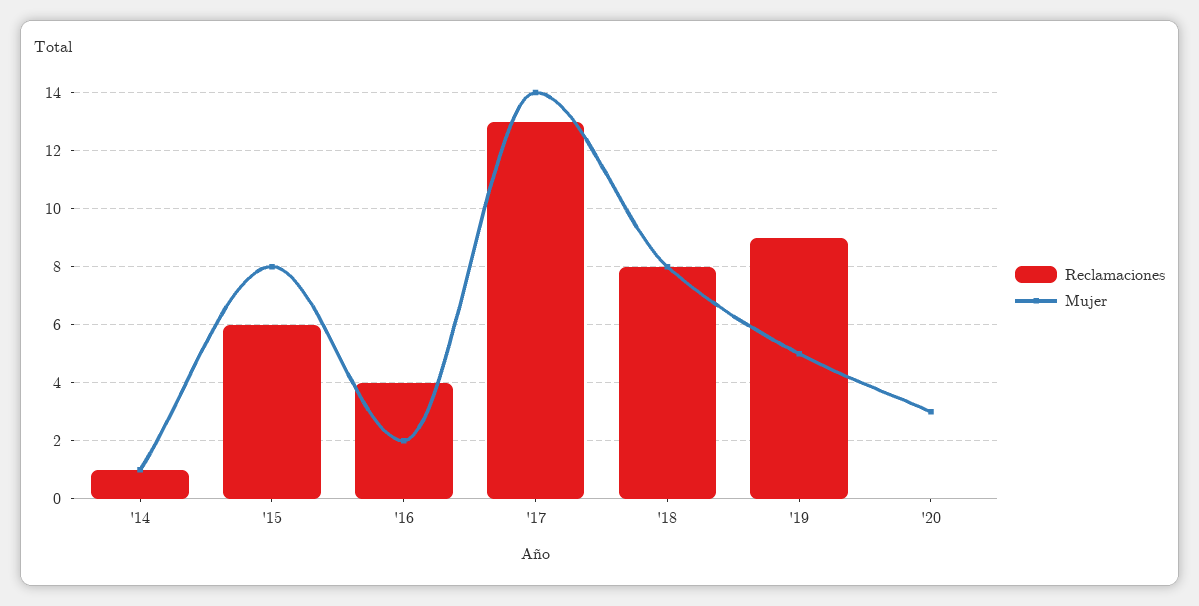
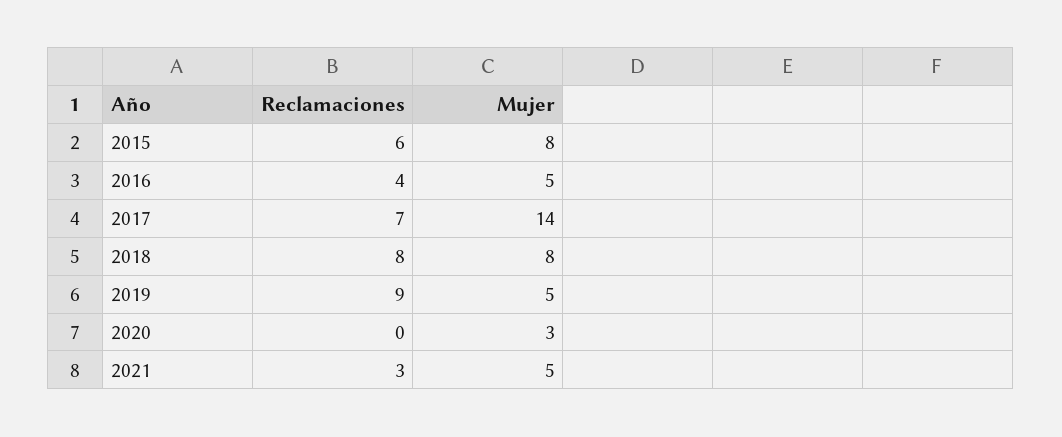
Reclamaciones, '14: 1 -> none
Mujer, '14: 1 -> none
Mujer, '16: 2 -> 5
Reclamaciones, '17: 13 -> 7
Reclamaciones, 2021: none -> 3
Mujer, 2021: none -> 5

